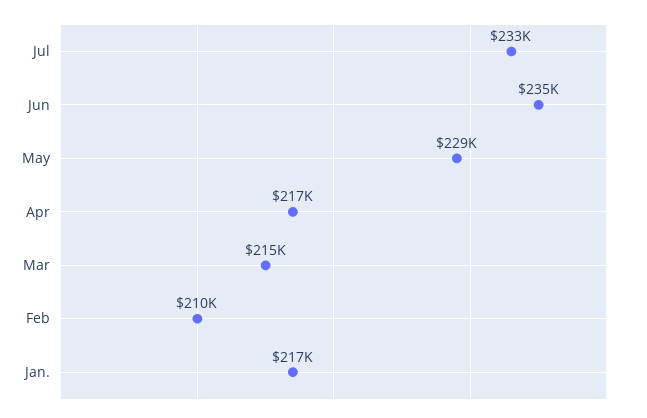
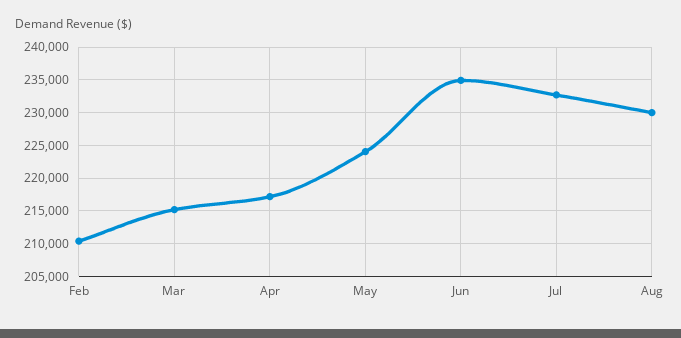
May: 229000 -> 224000
Jan.: 217000 -> none
Aug: none -> 230000

